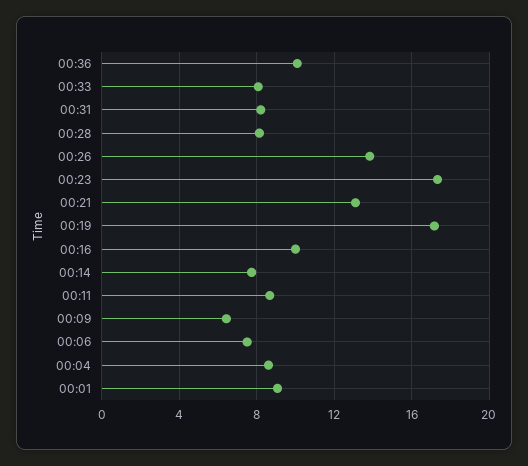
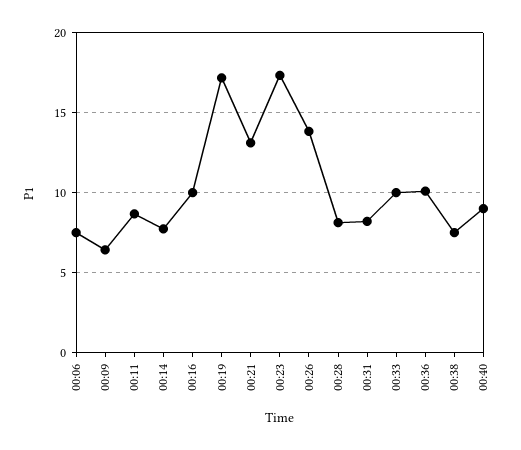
00:33: 8 -> 10
00:04: 8.5 -> none
00:01: 9 -> none
00:38: none -> 7.5
00:40: none -> 9

